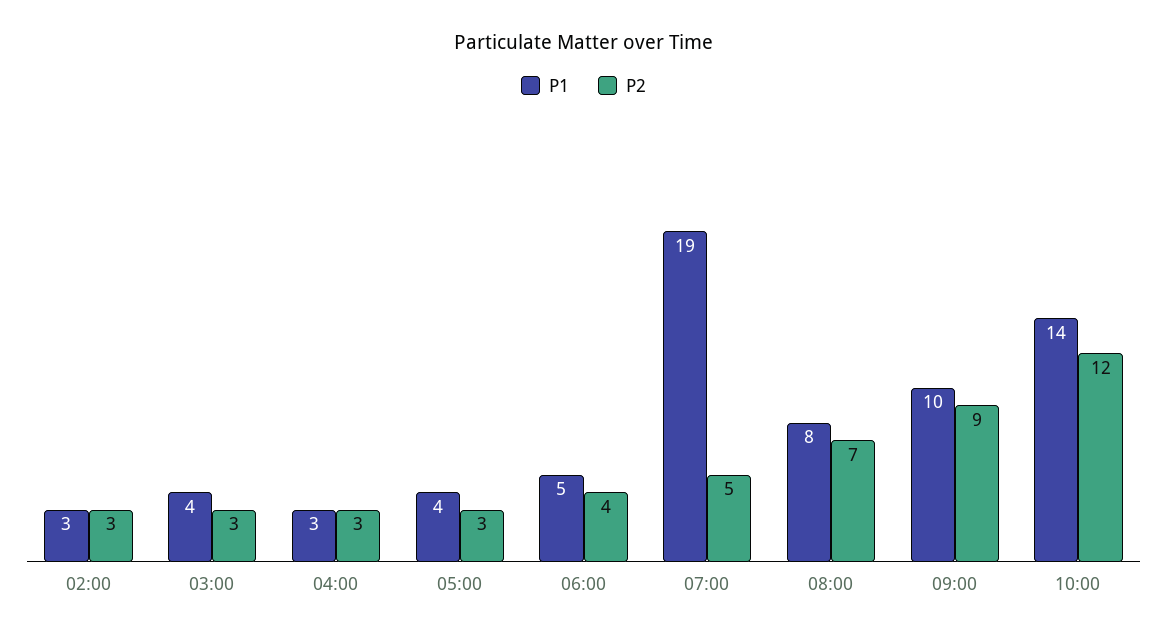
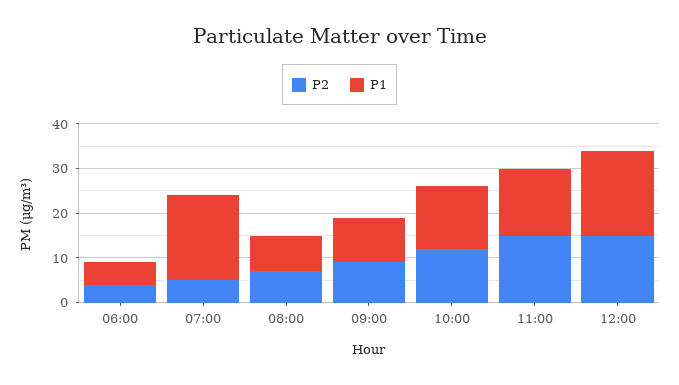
P1, 02:00: 3 -> none
P2, 02:00: 3 -> none
P1, 03:00: 4 -> none
P2, 03:00: 3 -> none
P1, 04:00: 3 -> none
P2, 04:00: 3 -> none
P1, 05:00: 4 -> none
P2, 05:00: 3 -> none
P2, 11:00: none -> 15
P1, 11:00: none -> 15
P2, 12:00: none -> 15
P1, 12:00: none -> 20

